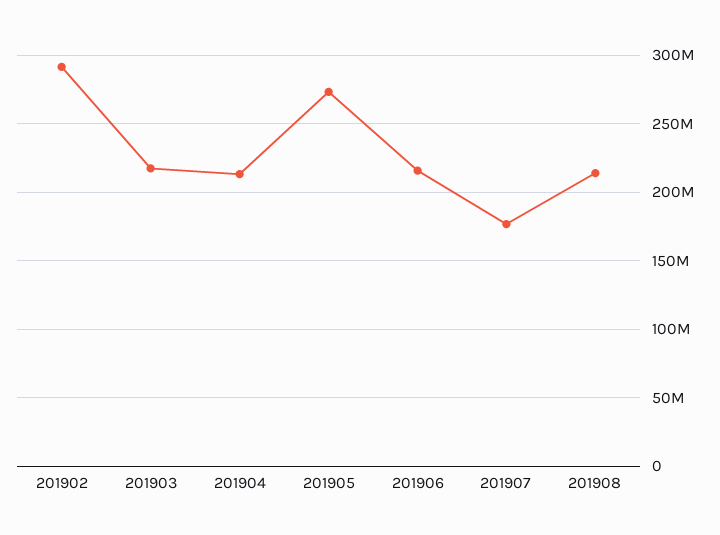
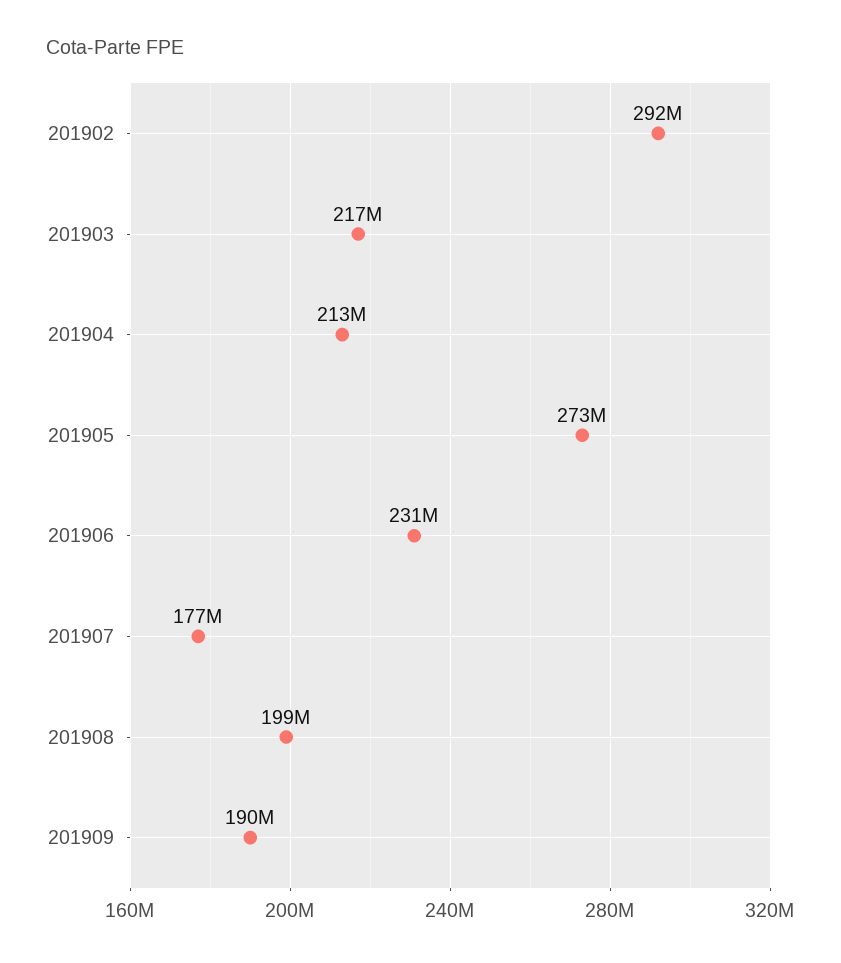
201906: 215000000 -> 231000000
201908: 215000000 -> 199000000
201909: none -> 190000000

